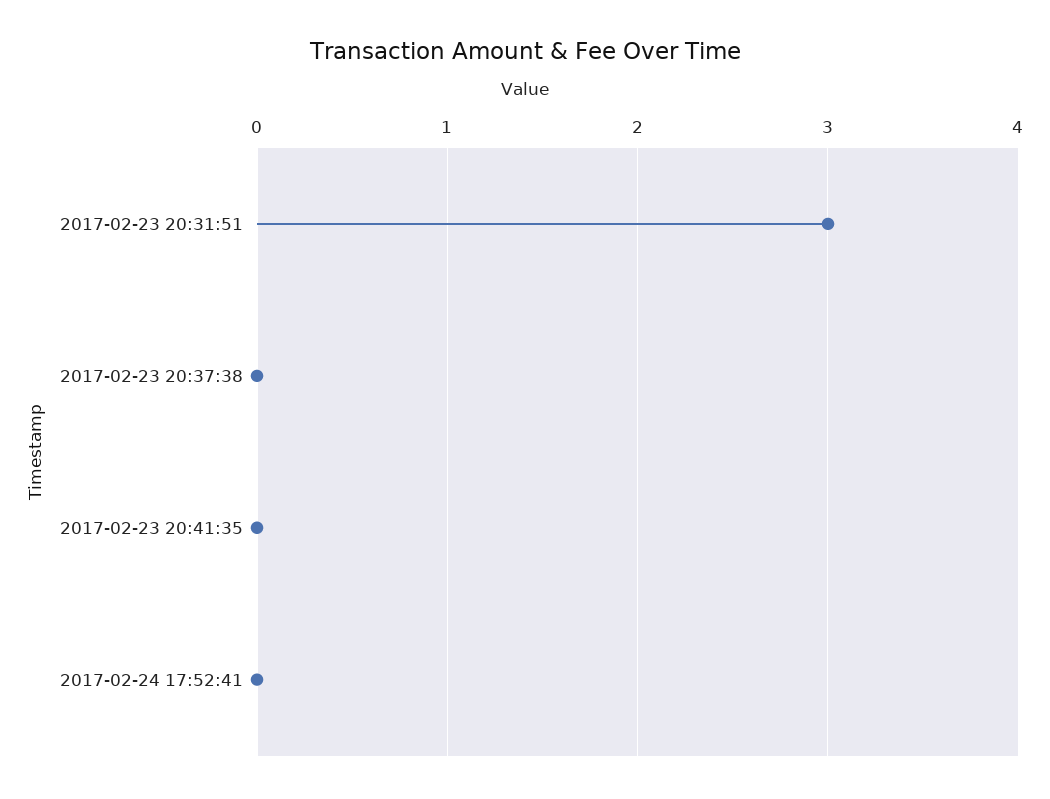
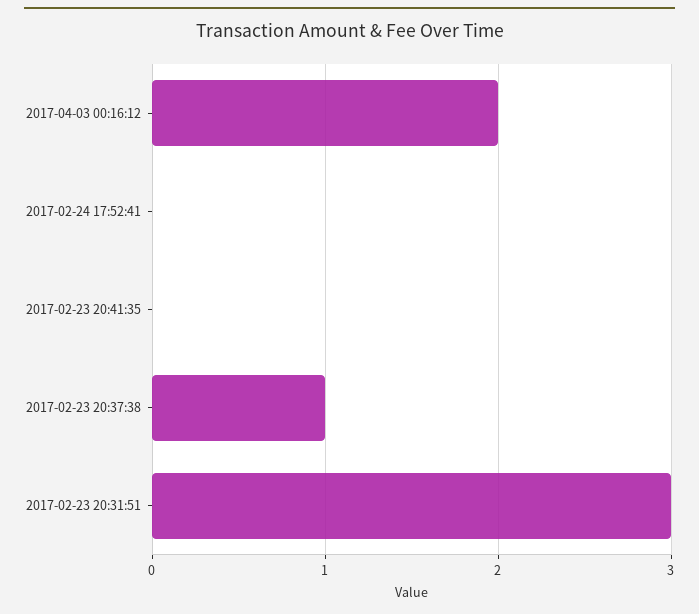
2017-02-23 20:37:38: 0 -> 1
2017-04-03 00:16:12: none -> 2

